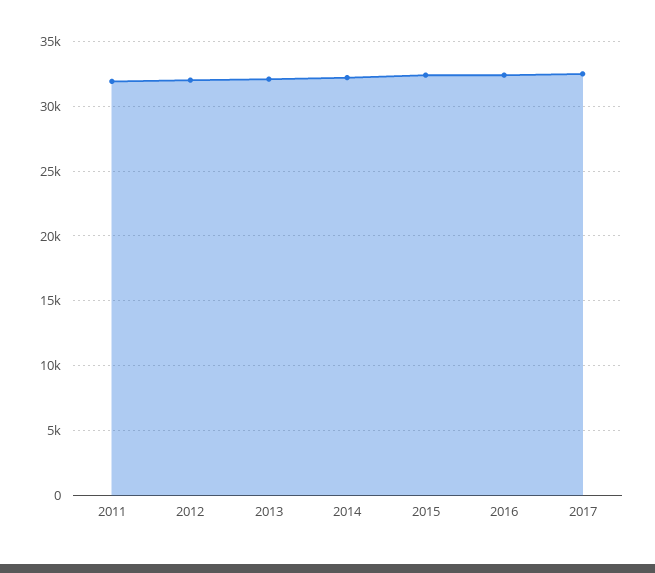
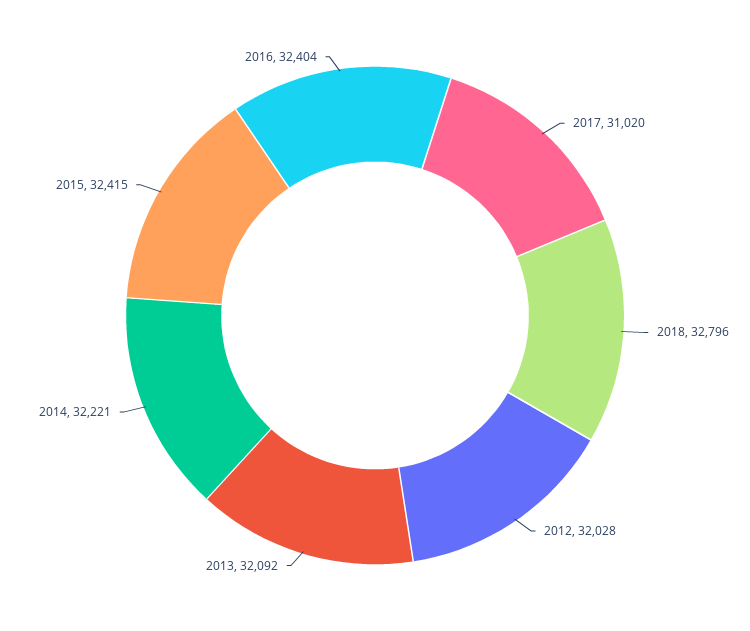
2011: 32000 -> none
2017: 32500 -> 31020
2018: none -> 32796

